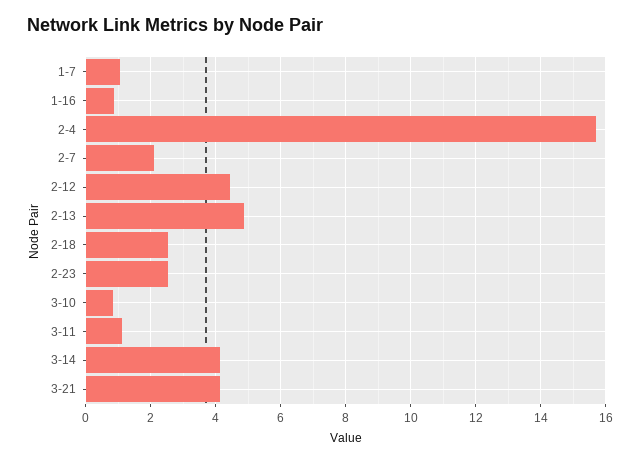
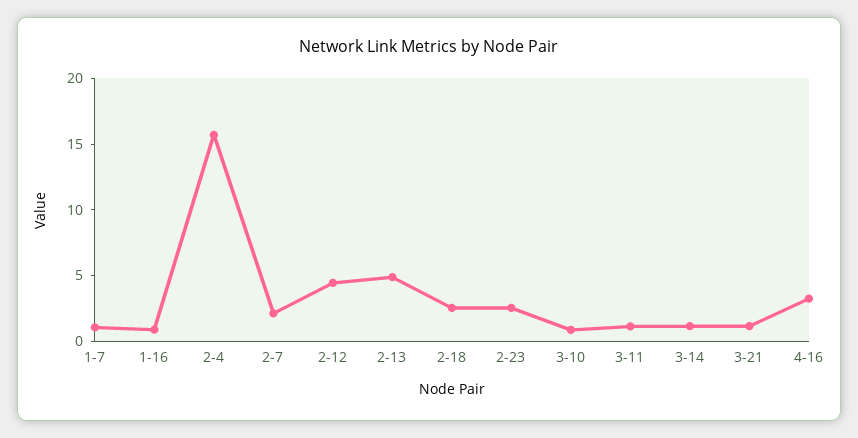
3-14: 4.2 -> 1
3-21: 4.2 -> 1
4-16: none -> 3

